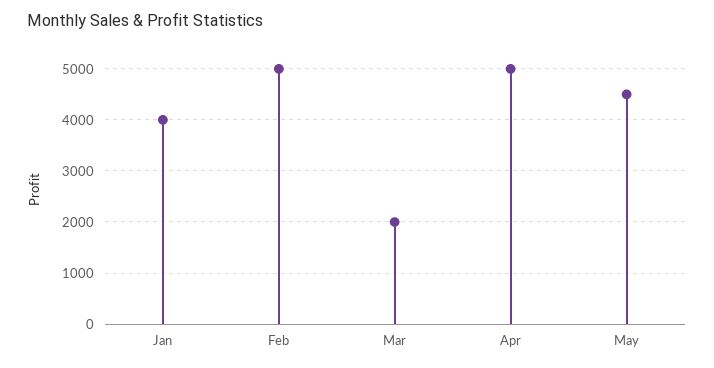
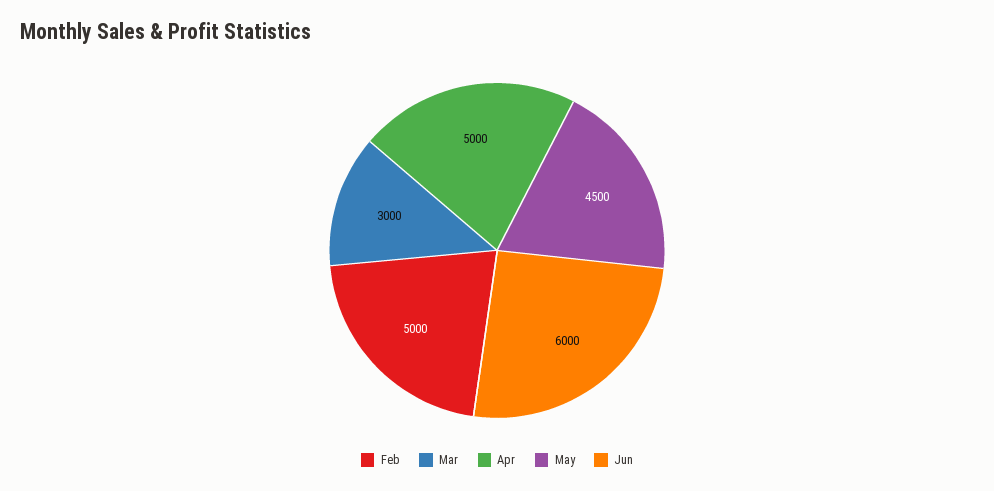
Jan: 4000 -> none
Mar: 2000 -> 3000
Jun: none -> 6000

